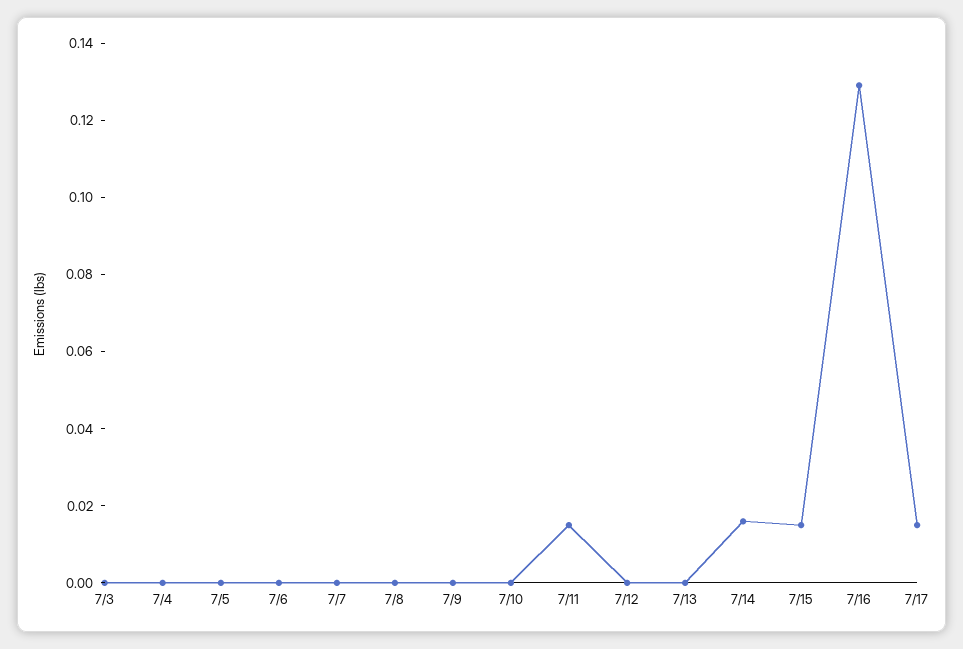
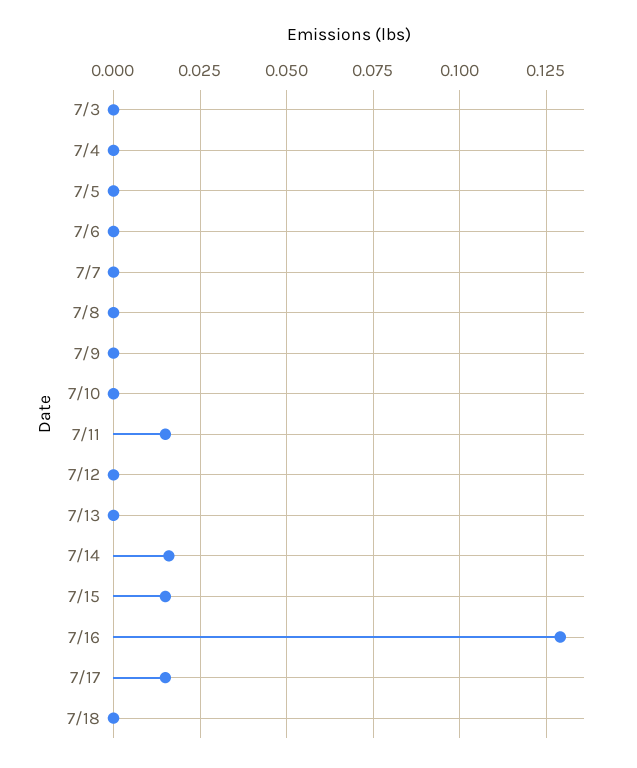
7/18: none -> 0

